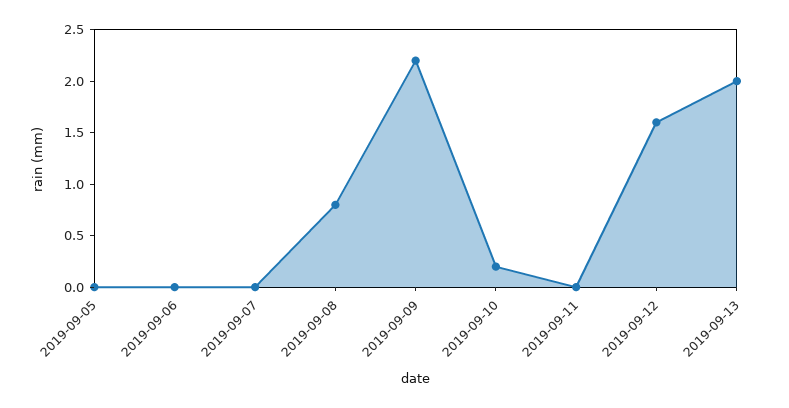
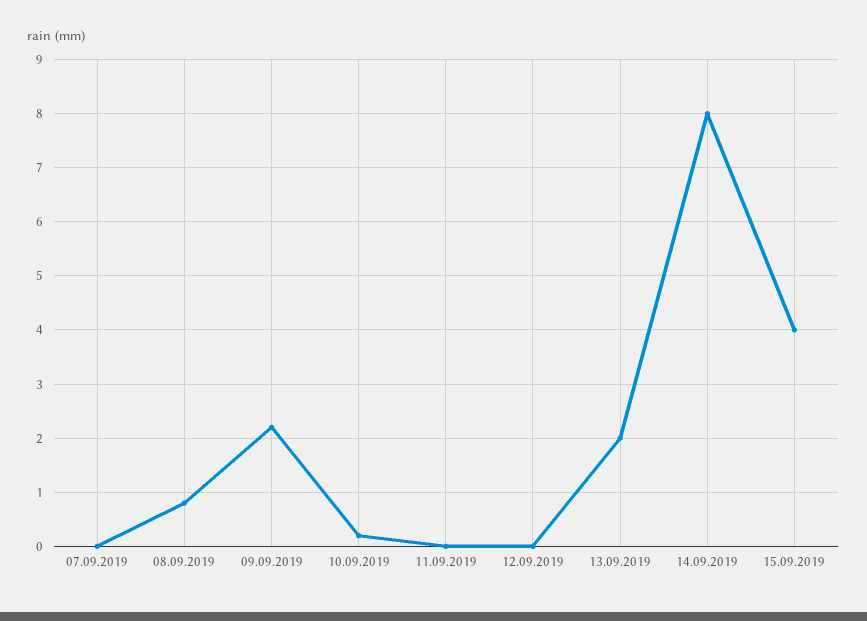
2019-09-05: 0 -> none
2019-09-06: 0 -> none
2019-09-12: 1.6 -> 0
14.09.2019: none -> 8
15.09.2019: none -> 4

